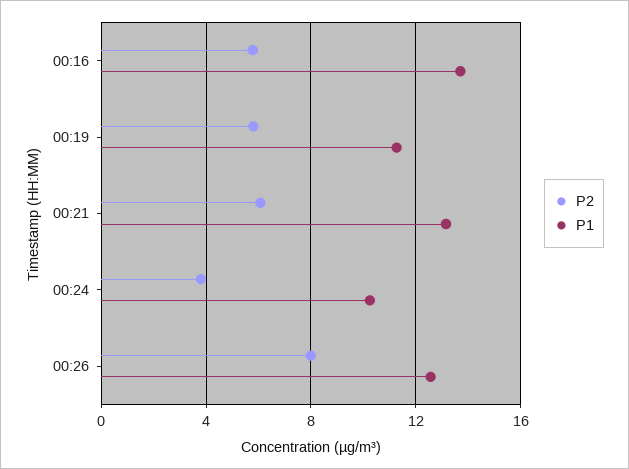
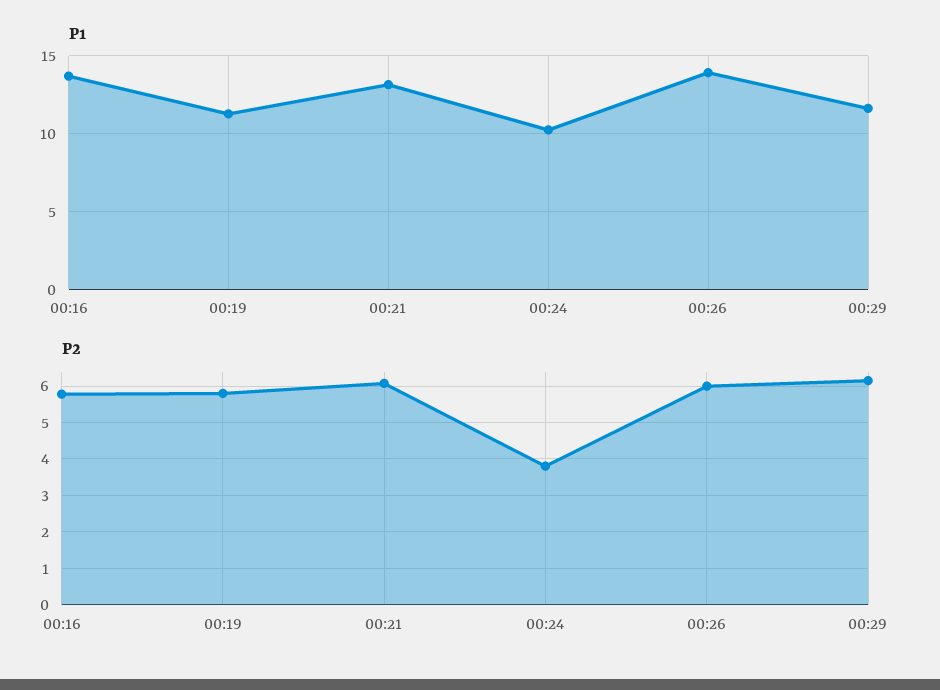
P2, 00:26: 8 -> 6
P1, 00:26: 12.5 -> 14
P1, 00:29: none -> 11.5
P2, 00:29: none -> 6.2

